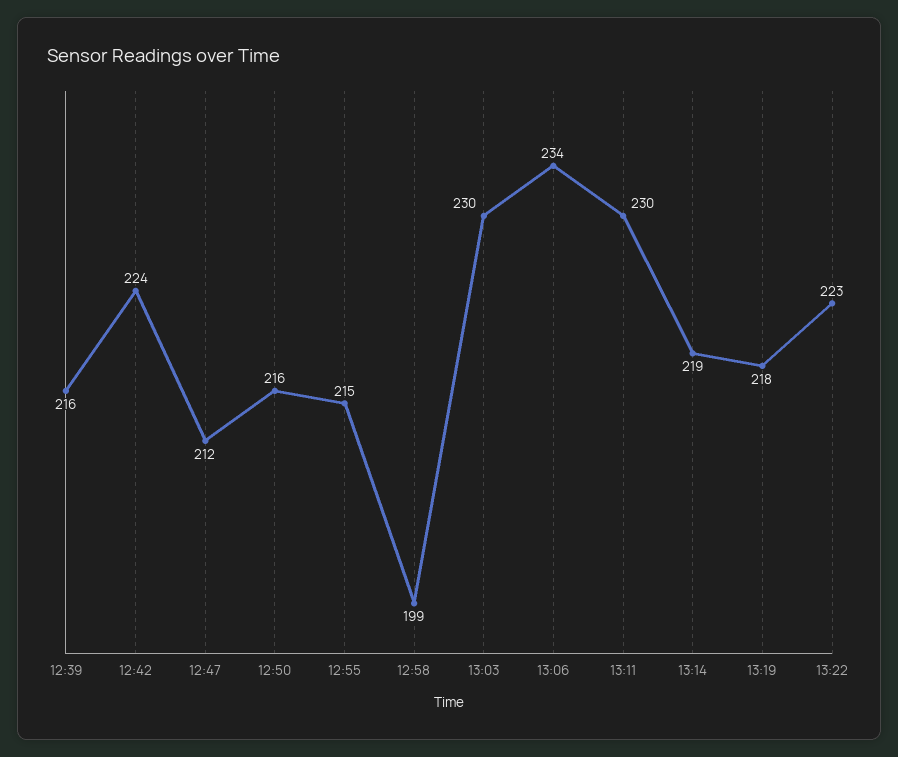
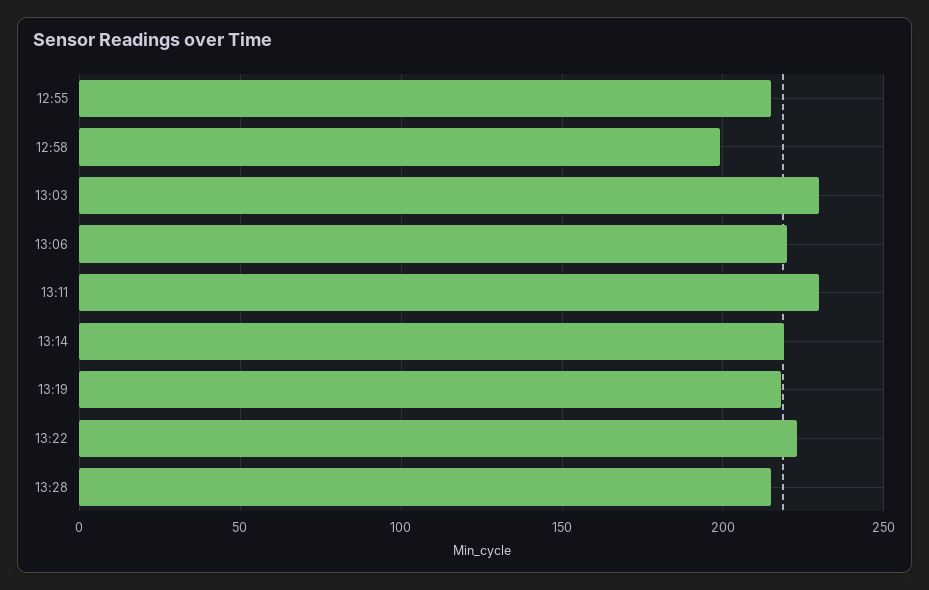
12:39: 216 -> none
12:42: 224 -> none
12:47: 212 -> none
12:50: 216 -> none
13:06: 234 -> 220
13:28: none -> 215

